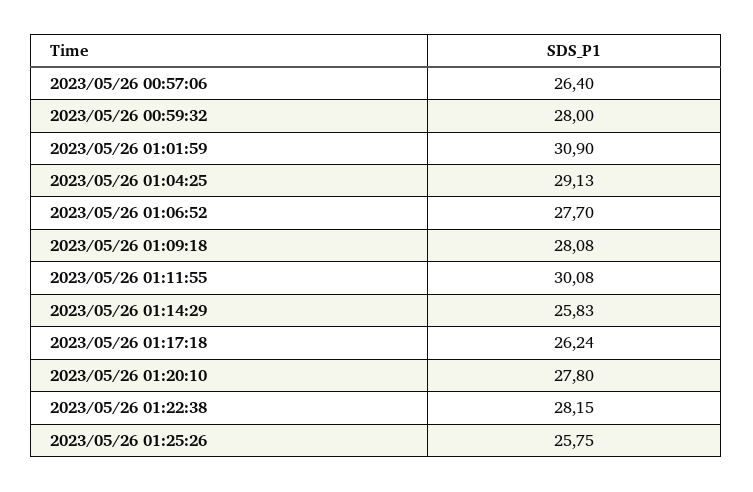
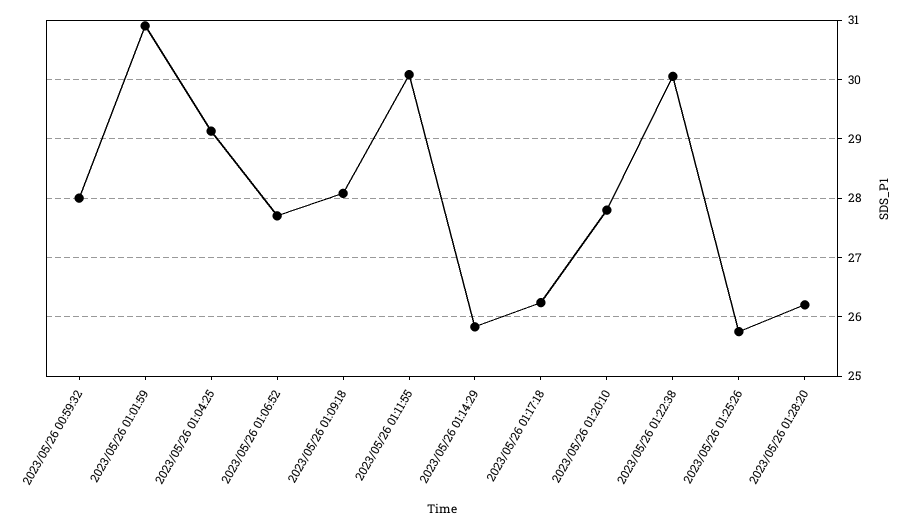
2023/05/26 00:57:06: 26.4 -> none
2023/05/26 01:22:38: 28.15 -> 30
2023/05/26 01:28:20: none -> 26.2

